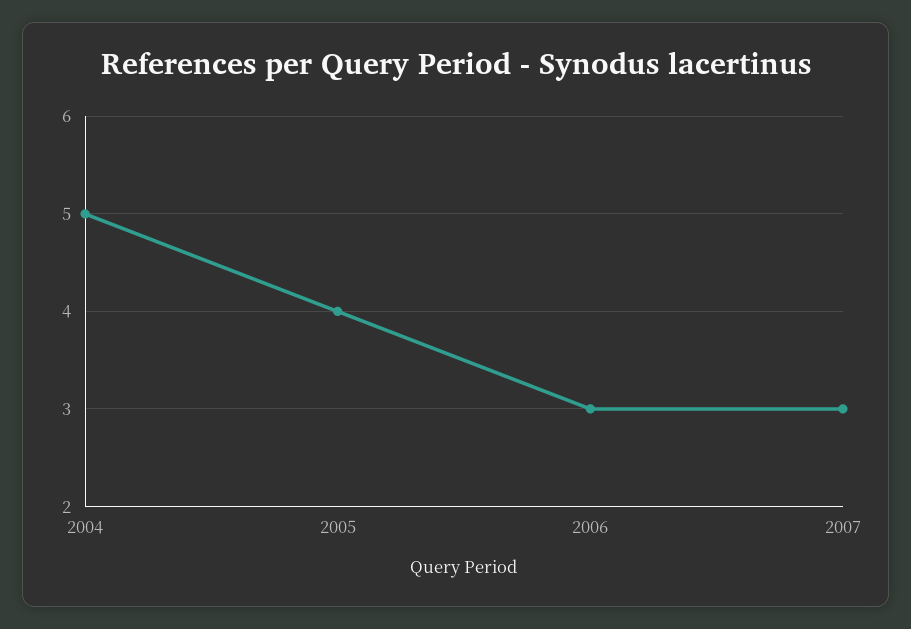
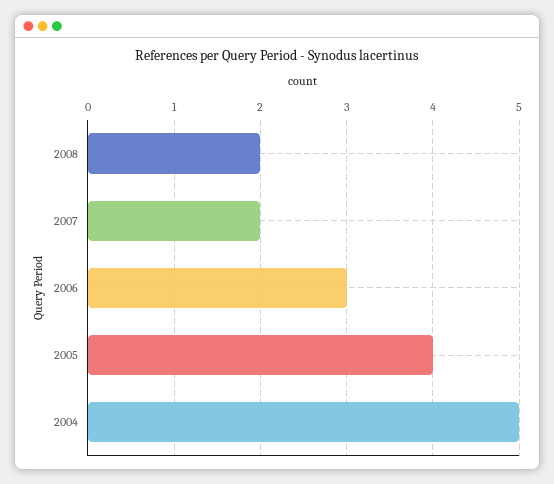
2007: 3 -> 2
2008: none -> 2

